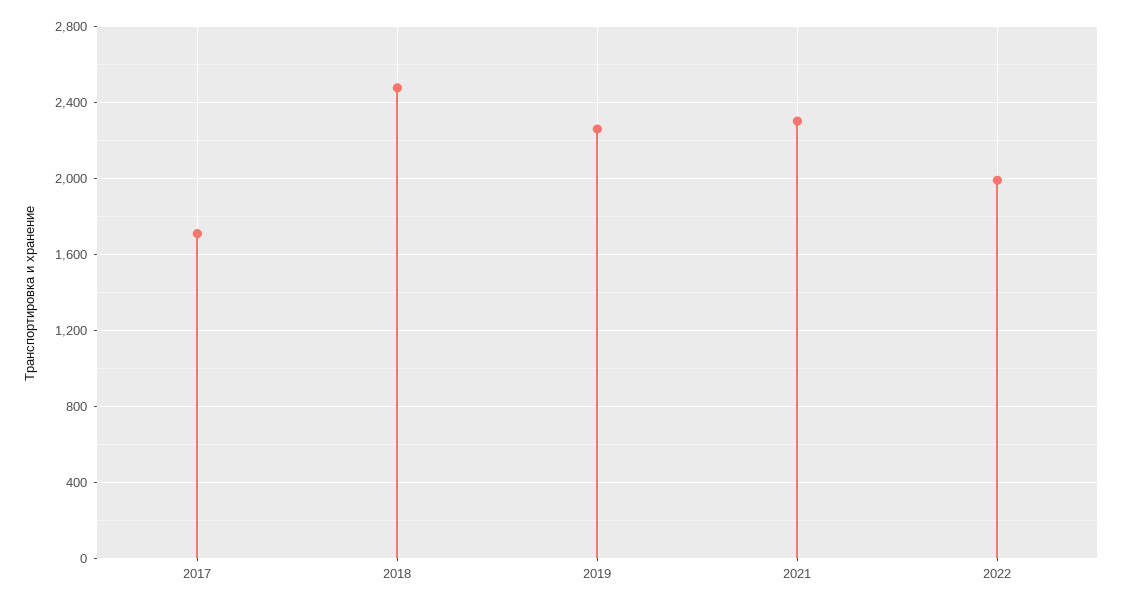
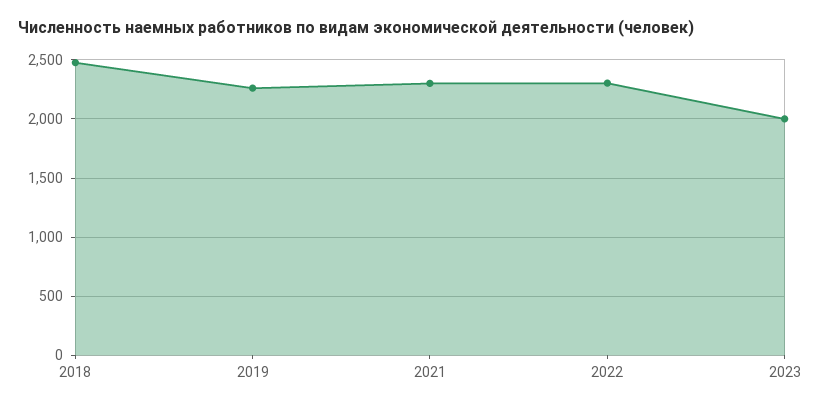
2017: 1700 -> none
2022: 2000 -> 2300
2023: none -> 2000

